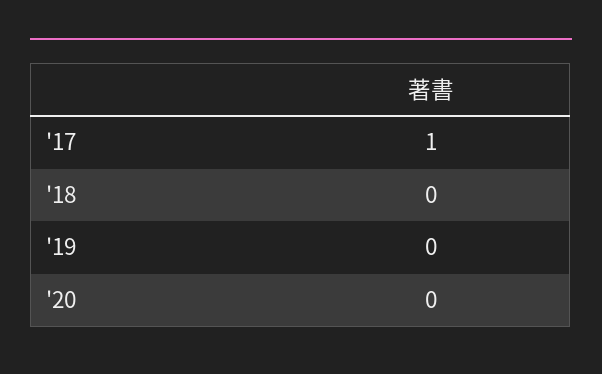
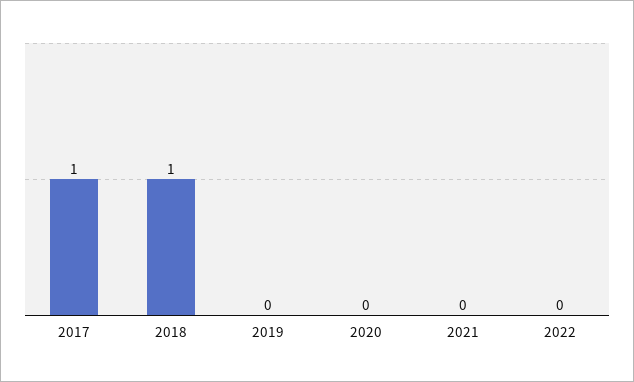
'18: 0 -> 1
2021: none -> 0
2022: none -> 0

